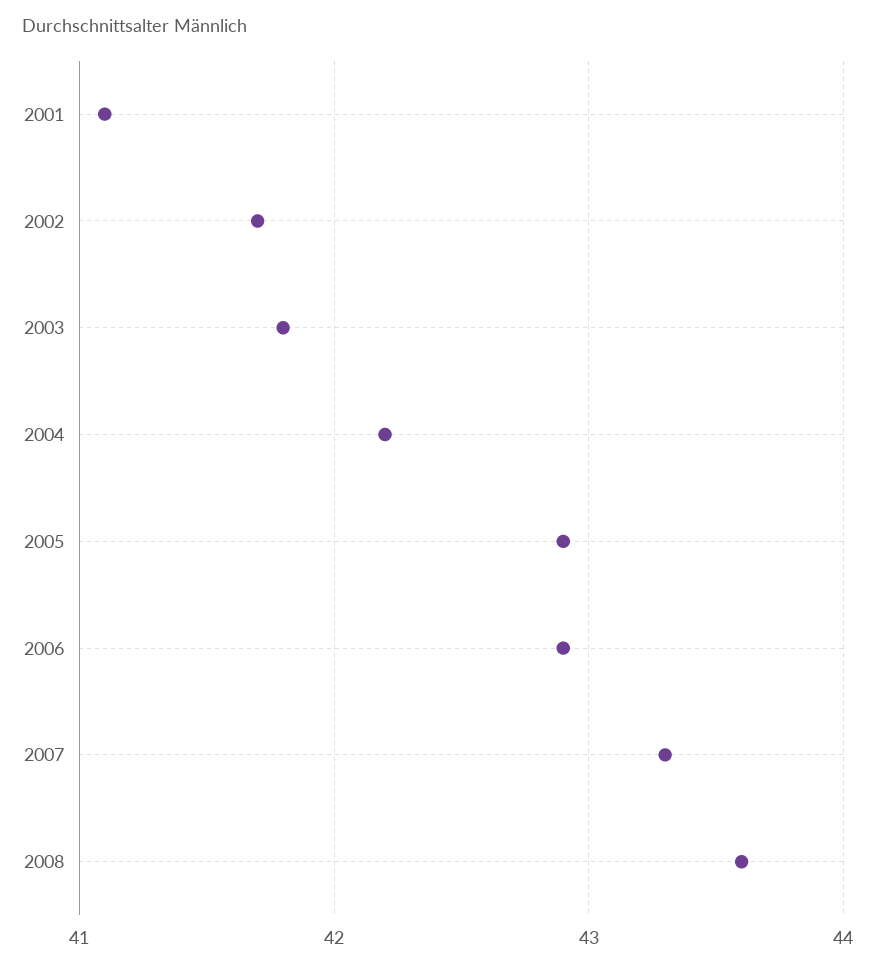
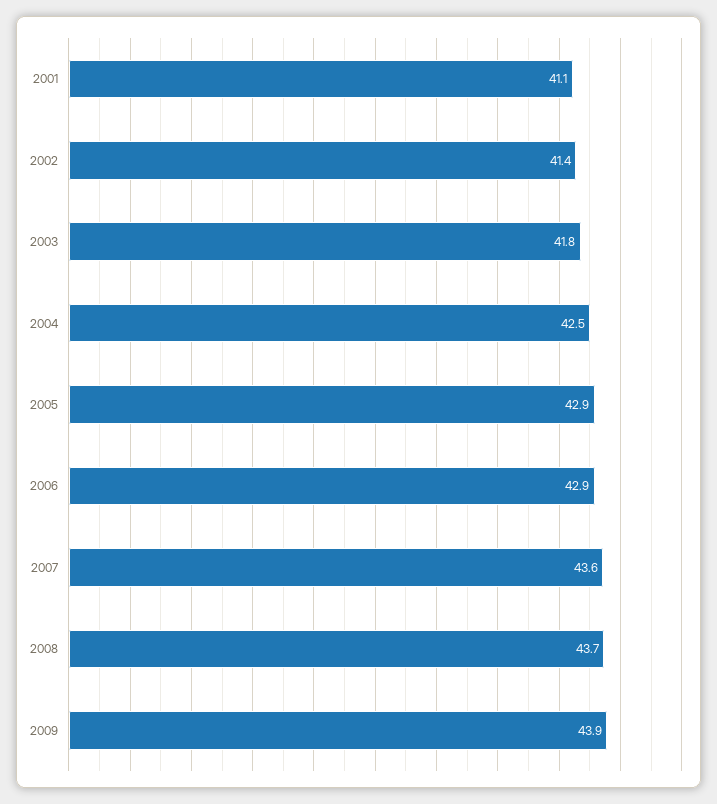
2002: 41.7 -> 41.4
2004: 42.2 -> 42.5
2007: 43.3 -> 43.6
2008: 43.6 -> 43.7
2009: none -> 43.9

